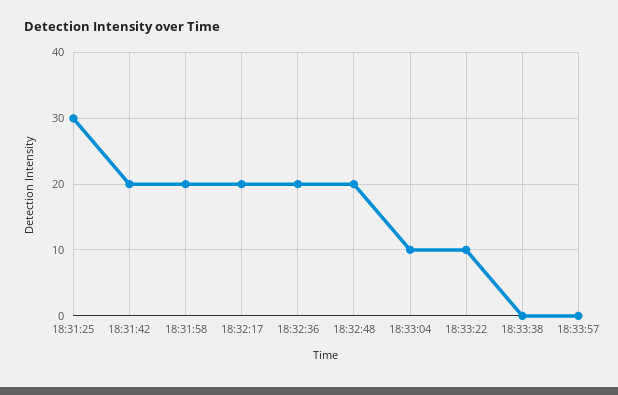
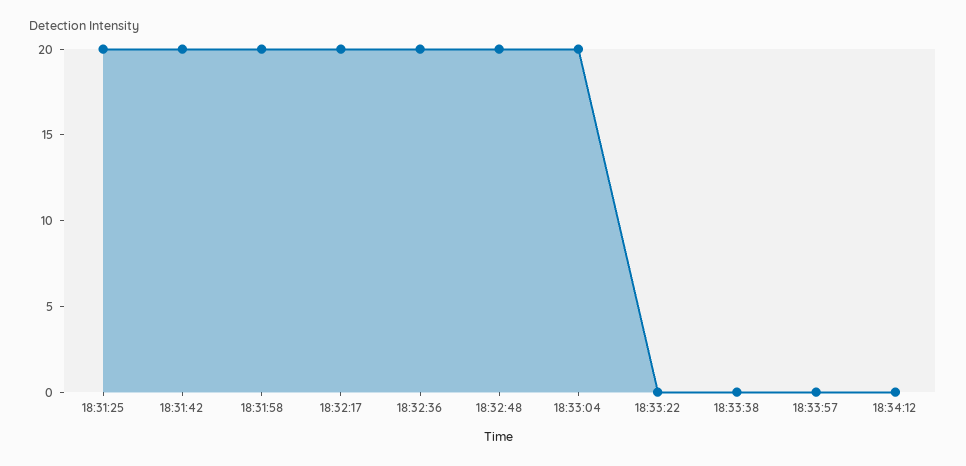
18:31:25: 30 -> 20
18:33:04: 10 -> 20
18:33:22: 10 -> 0
18:34:12: none -> 0

